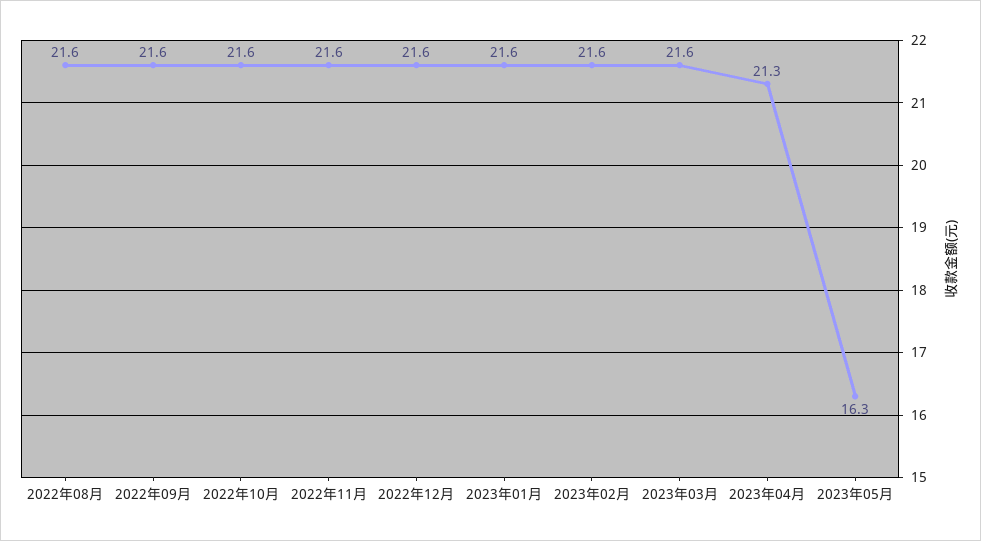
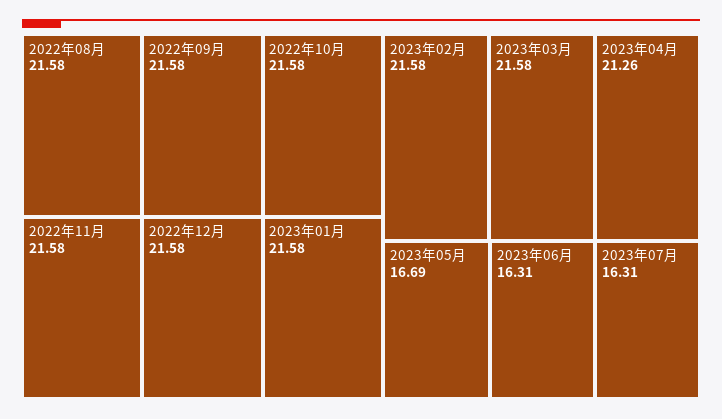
2023年05月: 16.3 -> 16.69
2023年06月: none -> 16.31
2023年07月: none -> 16.31

